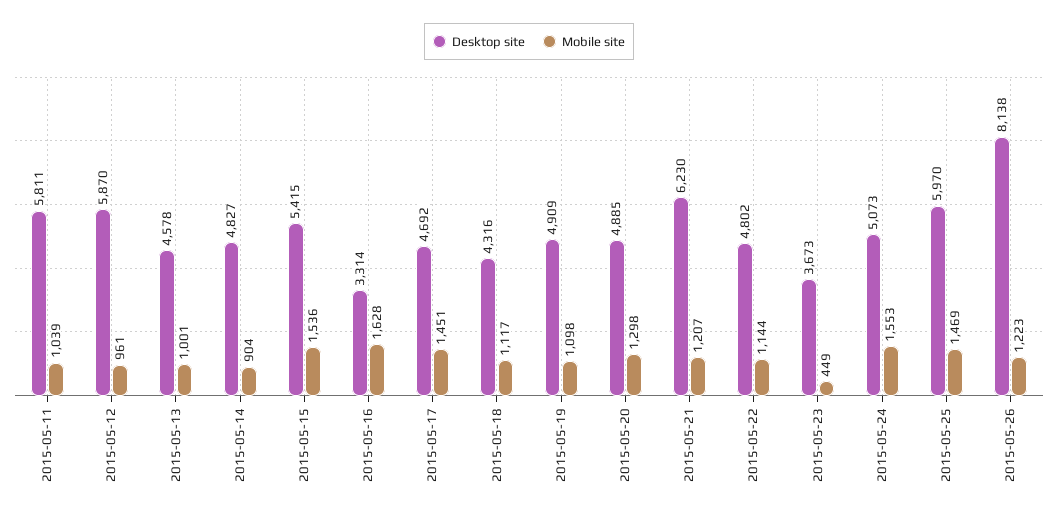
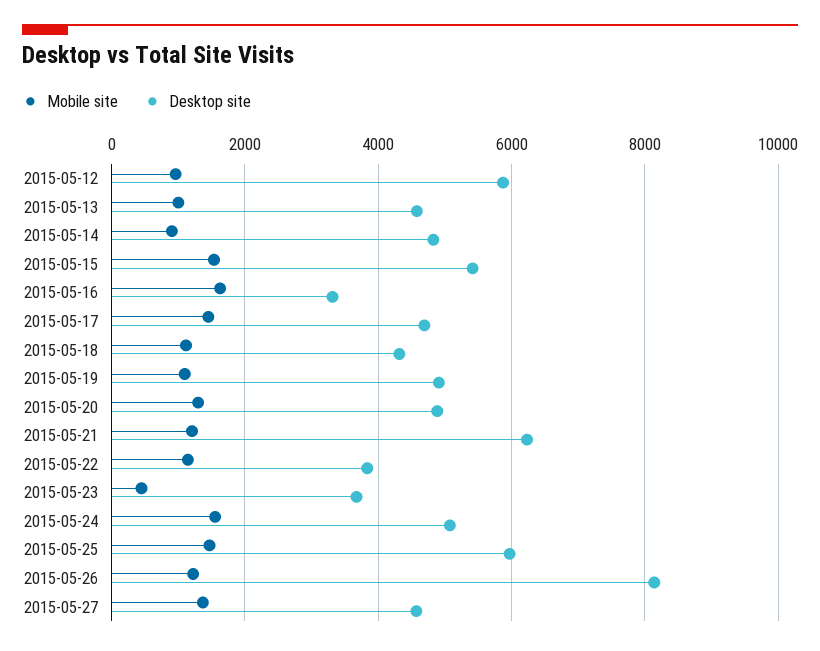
Desktop site, 2015-05-11: 5811 -> none
Mobile site, 2015-05-11: 1039 -> none
Desktop site, 2015-05-22: 4802 -> 3800
Mobile site, 2015-05-27: none -> 1400
Desktop site, 2015-05-27: none -> 4600

